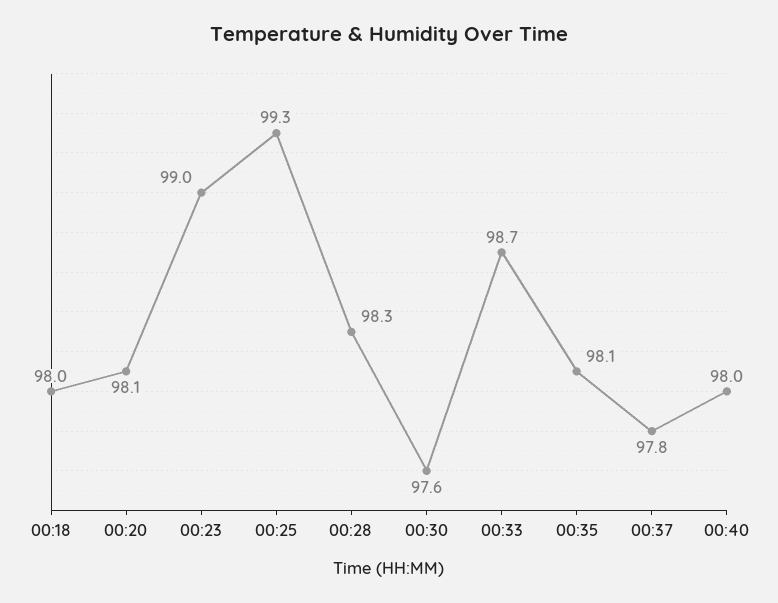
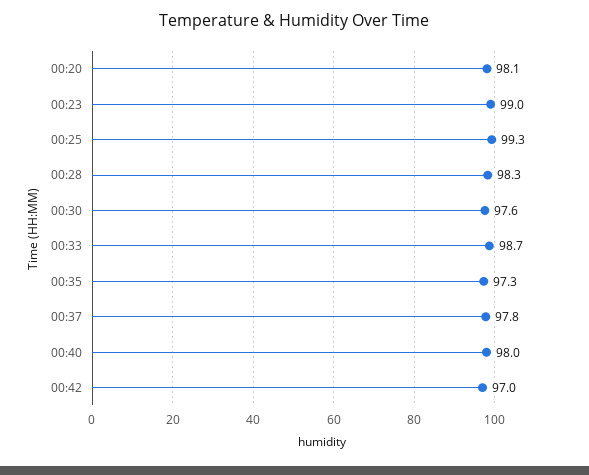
00:18: 98 -> none
00:35: 98.1 -> 97.3
00:42: none -> 97

